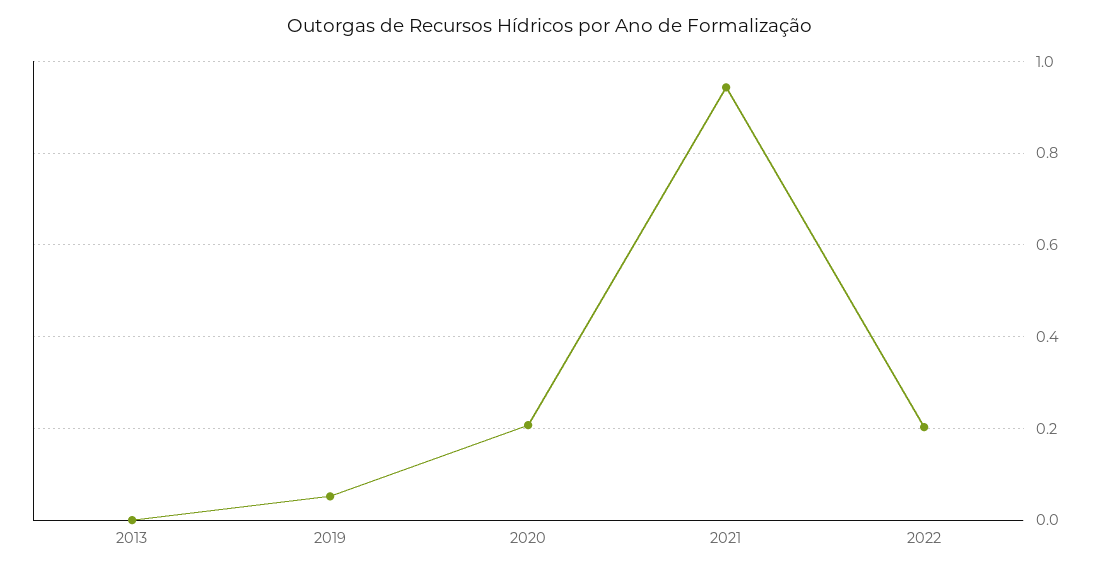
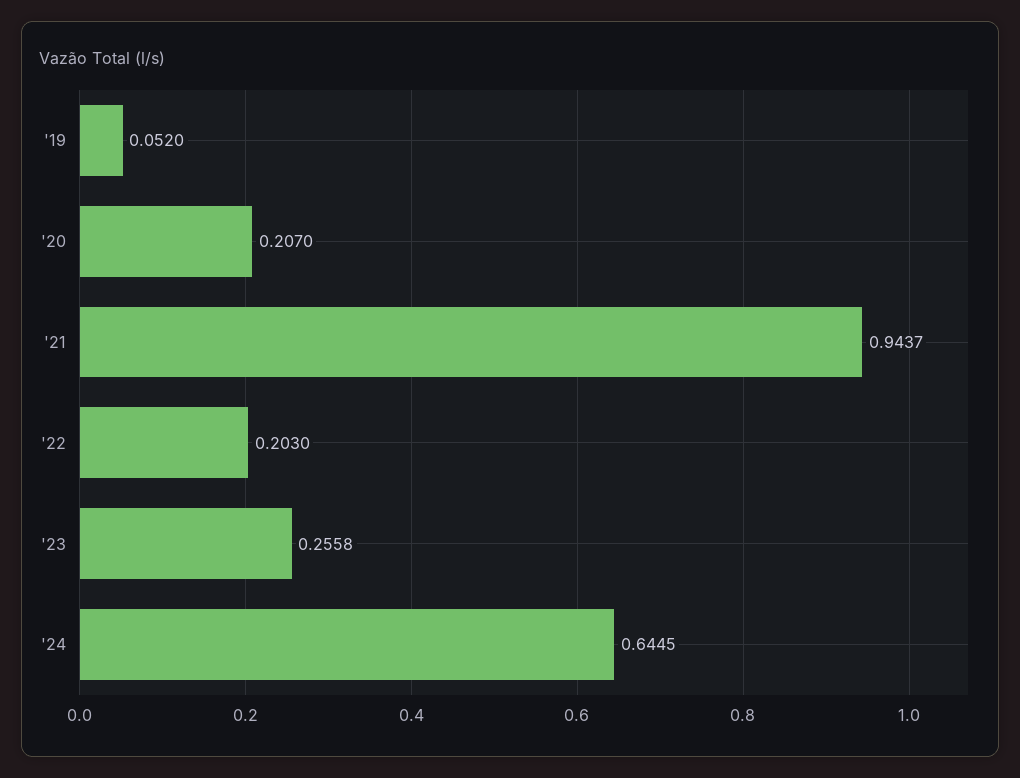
2013: 0 -> none
'23: none -> 0.2558
'24: none -> 0.6445

